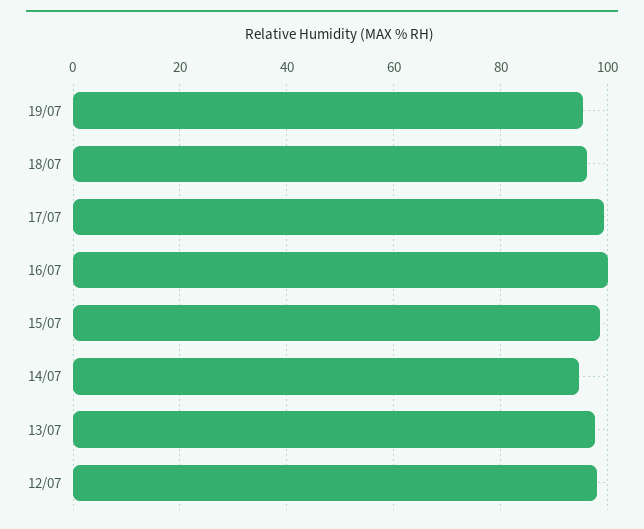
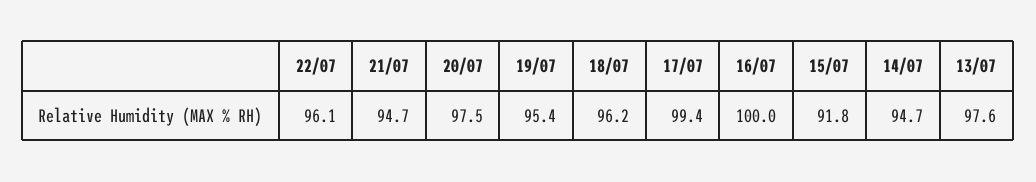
15/07: 98 -> 91.8
12/07: 98 -> none
22/07: none -> 96.1
21/07: none -> 94.7
20/07: none -> 97.5

